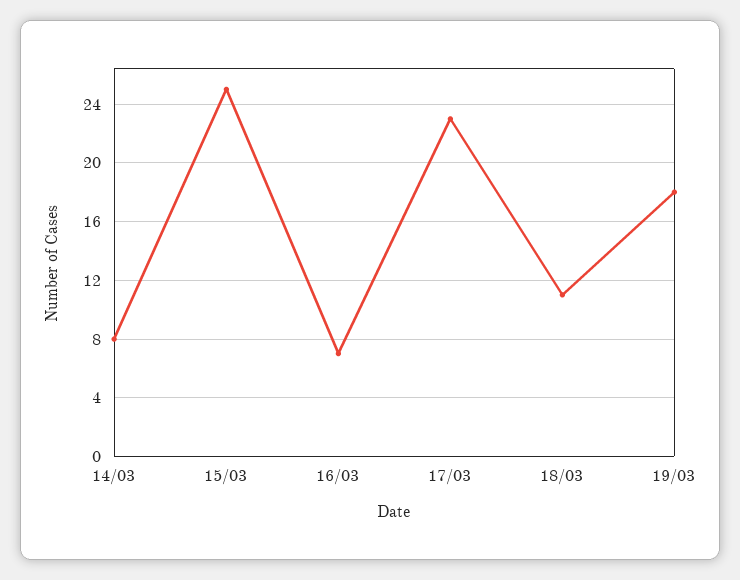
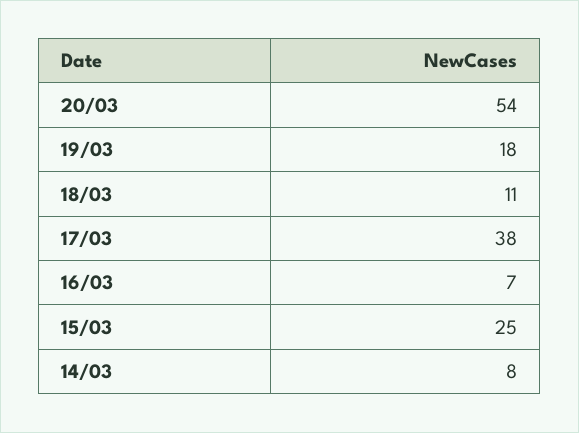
17/03: 23 -> 38
20/03: none -> 54

